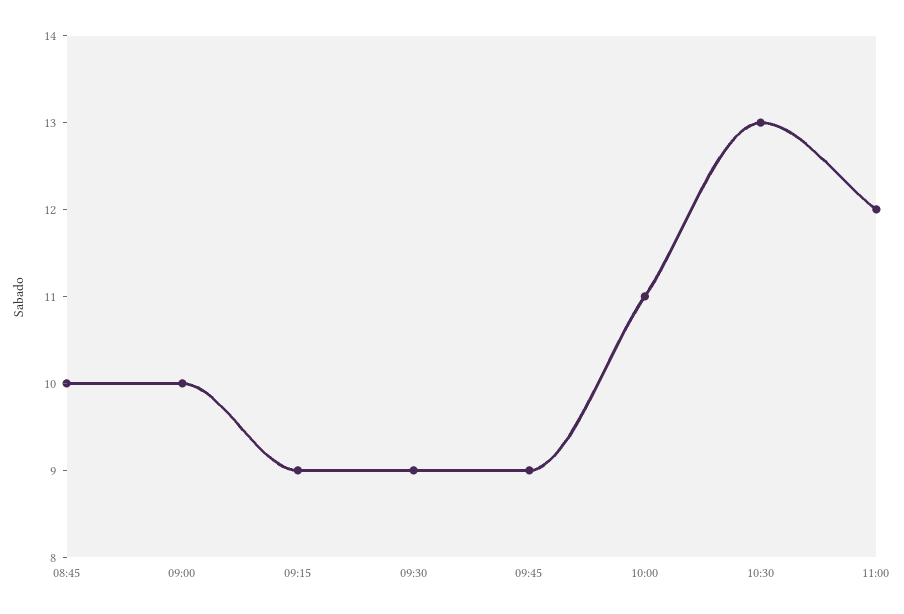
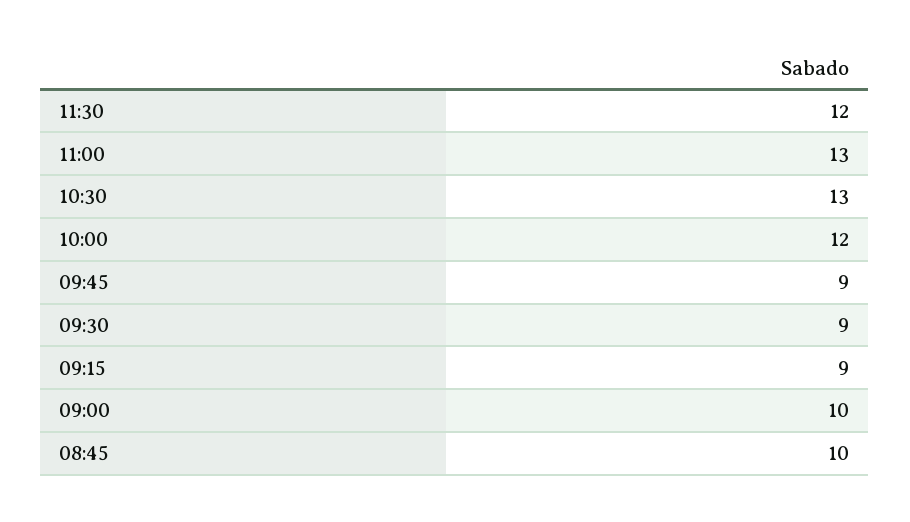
10:00: 11 -> 12
11:00: 12 -> 13
11:30: none -> 12

